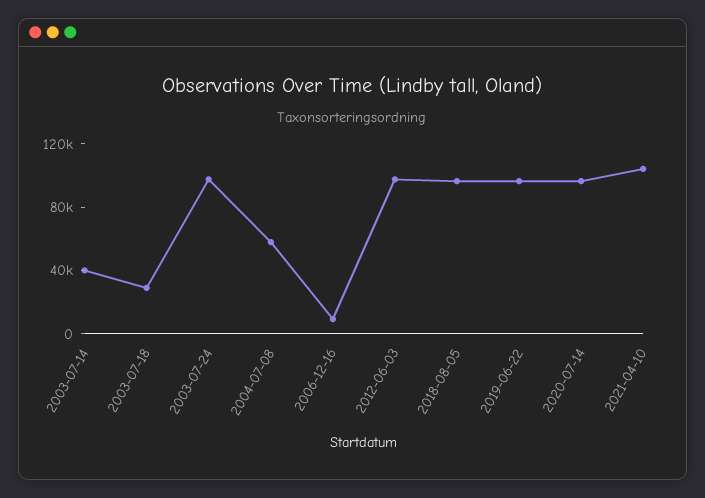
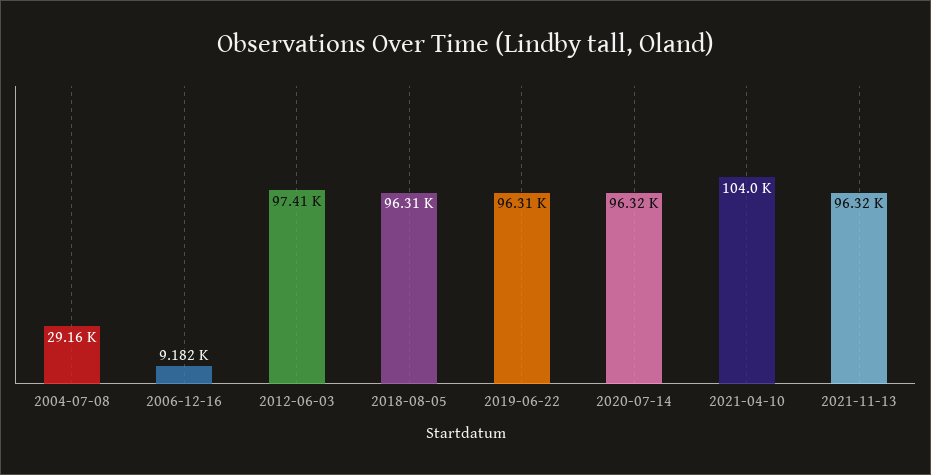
2003-07-14: 40000 -> none
2003-07-18: 30000 -> none
2003-07-24: 100000 -> none
2004-07-08: 60000 -> 29160
2021-11-13: none -> 96320

